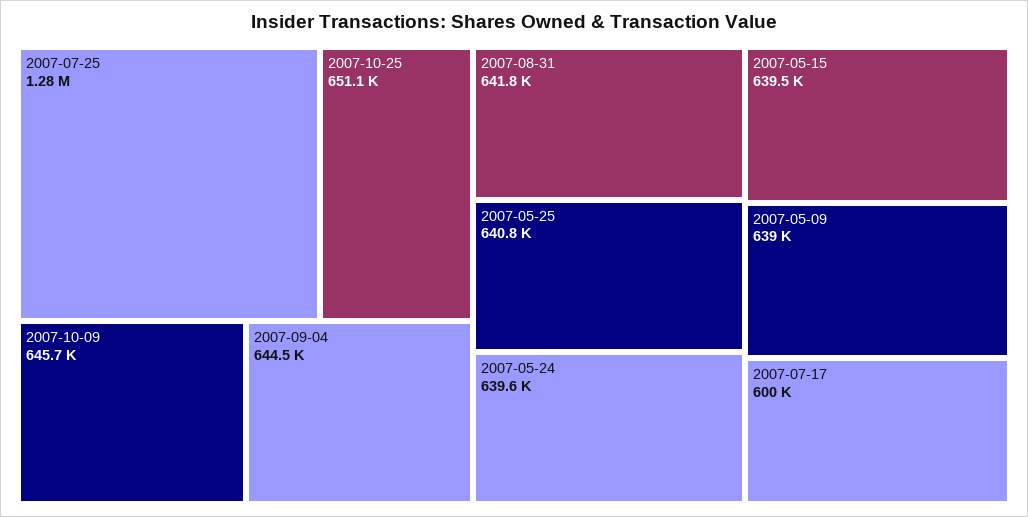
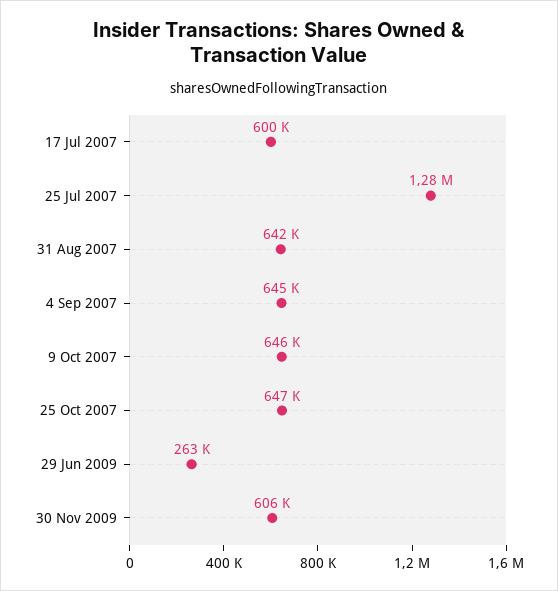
2007-10-25: 651100 -> 647000
2007-05-25: 640800 -> none
2007-05-24: 639600 -> none
2007-05-15: 639500 -> none
2007-05-09: 639000 -> none
29 Jun 2009: none -> 263000
30 Nov 2009: none -> 606000

